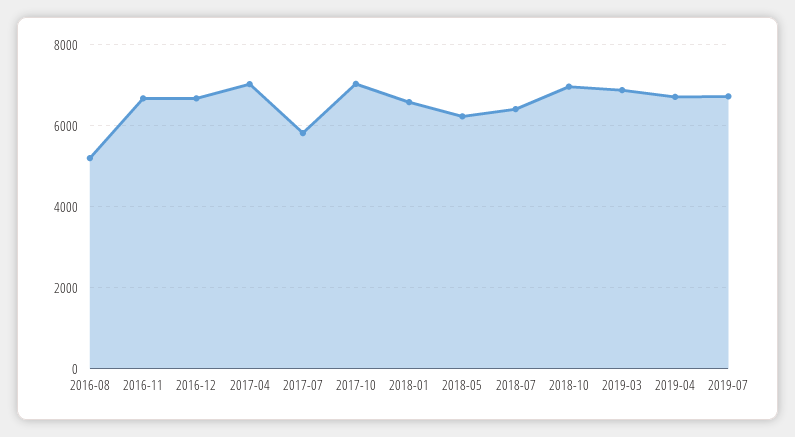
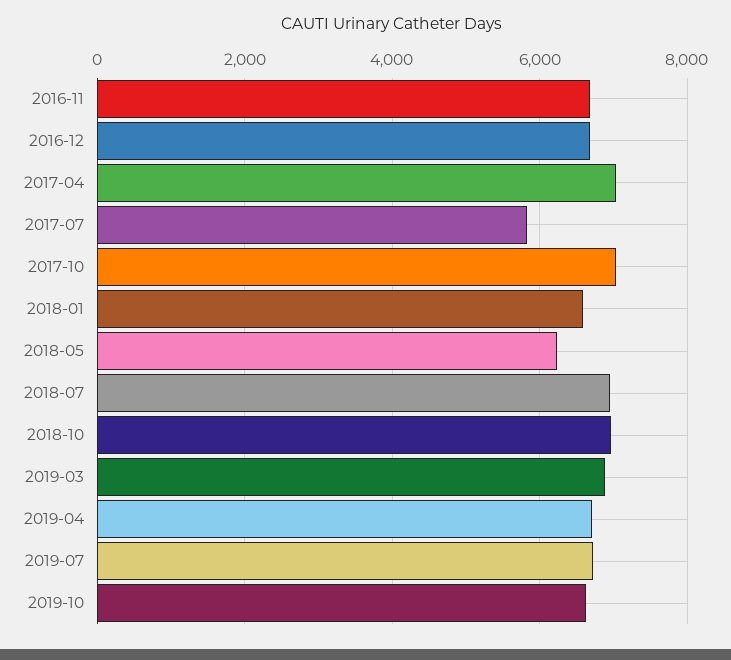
2016-08: 5200 -> none
2018-07: 6400 -> 7000
2019-10: none -> 6600

